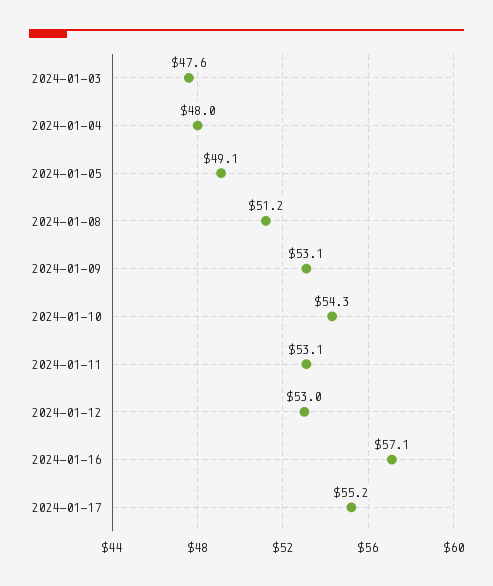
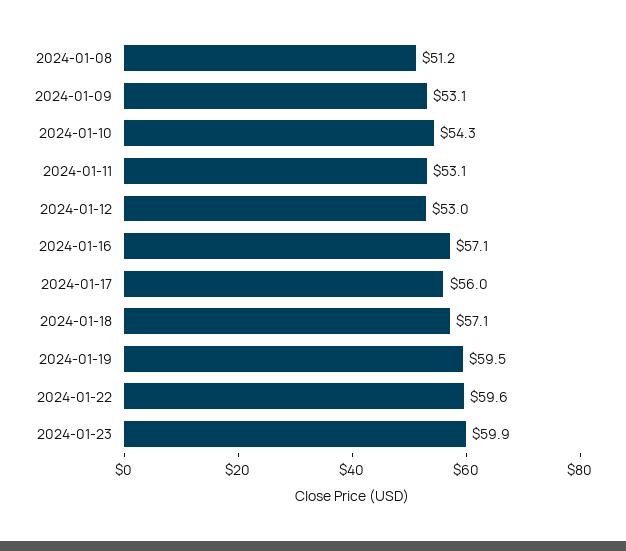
2024-01-03: 47.6 -> none
2024-01-04: 48 -> none
2024-01-05: 49.1 -> none
2024-01-17: 55.2 -> 56
2024-01-18: none -> 57.1
2024-01-19: none -> 59.5
2024-01-22: none -> 59.6
2024-01-23: none -> 59.9

